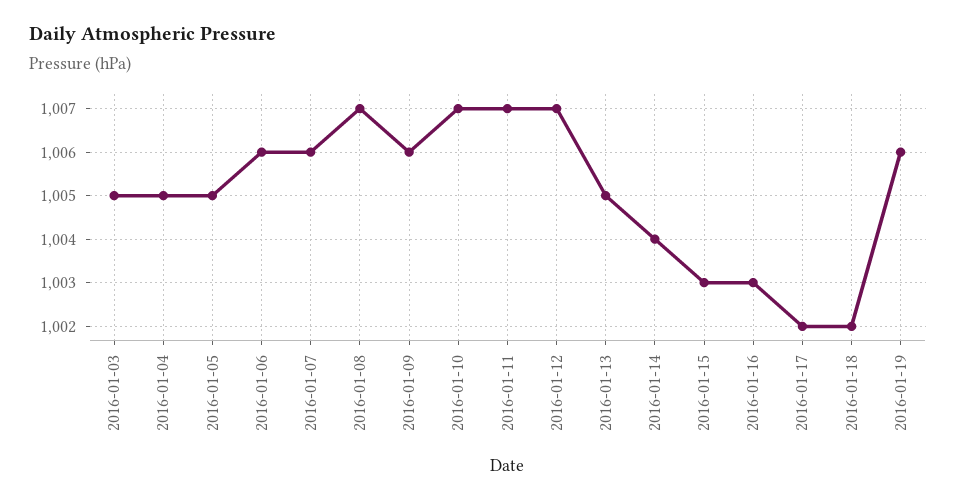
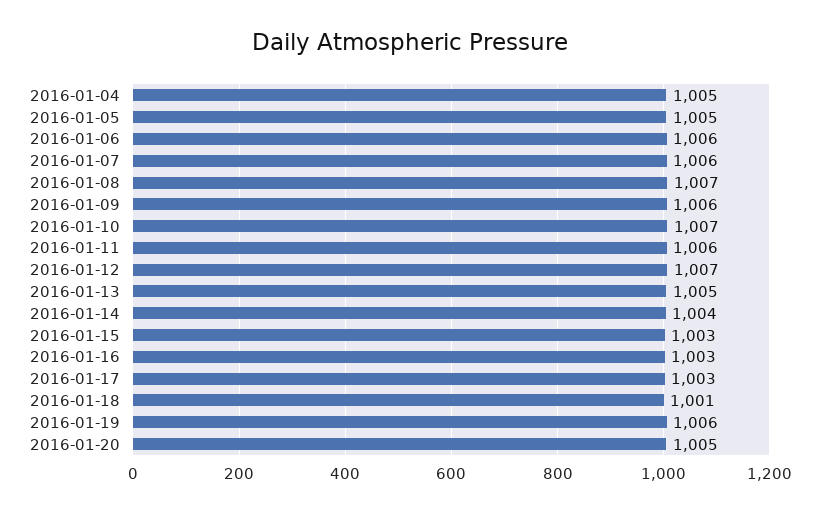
2016-01-03: 1005 -> none
2016-01-11: 1007 -> 1006
2016-01-17: 1002 -> 1003
2016-01-18: 1002 -> 1001
2016-01-20: none -> 1005

